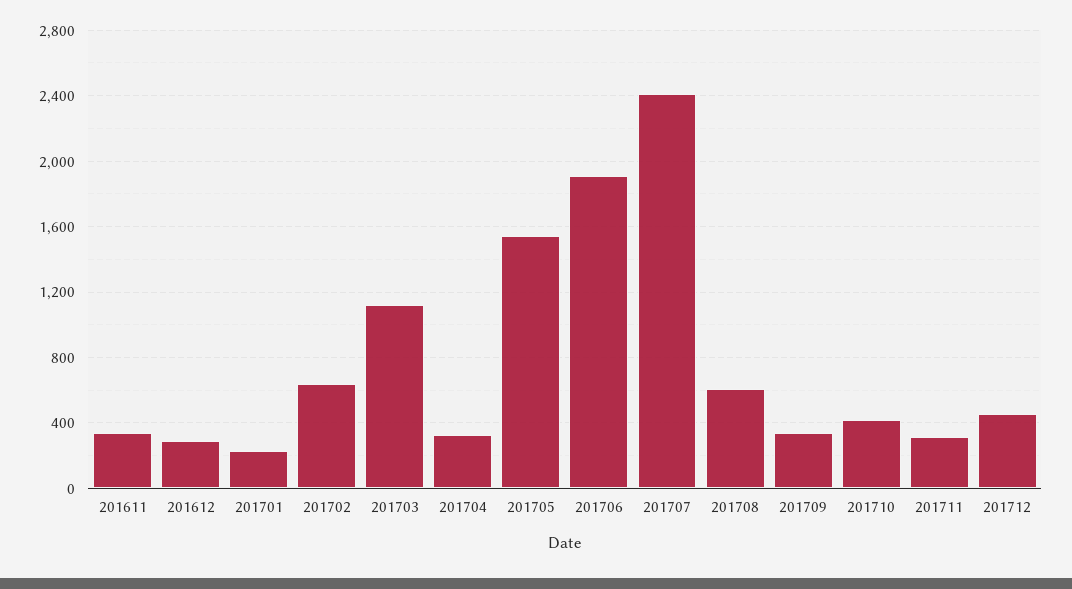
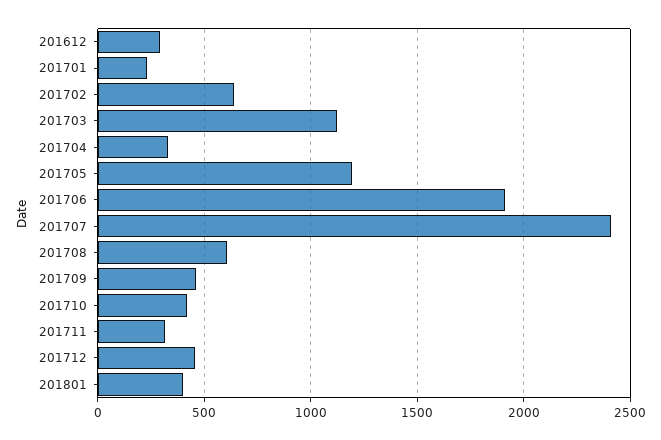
201611: 350 -> none
201705: 1550 -> 1200
201709: 350 -> 450
201801: none -> 400

